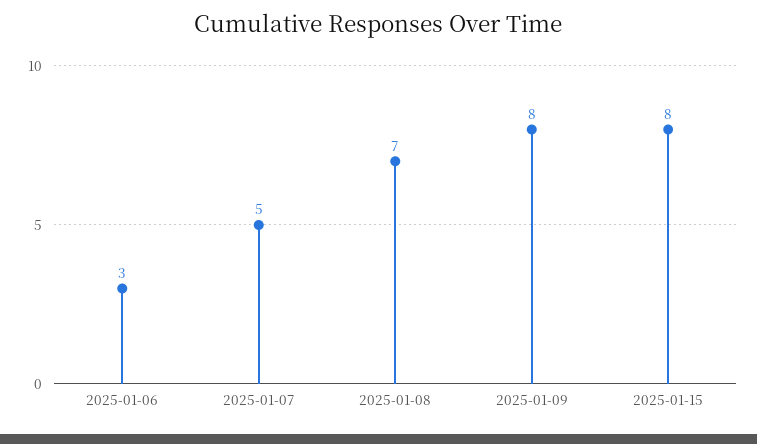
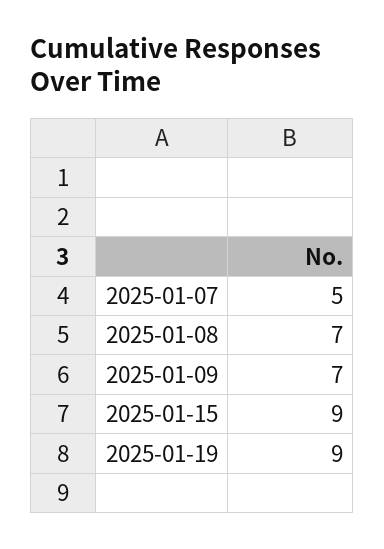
2025-01-06: 3 -> none
2025-01-09: 8 -> 7
2025-01-15: 8 -> 9
2025-01-19: none -> 9

